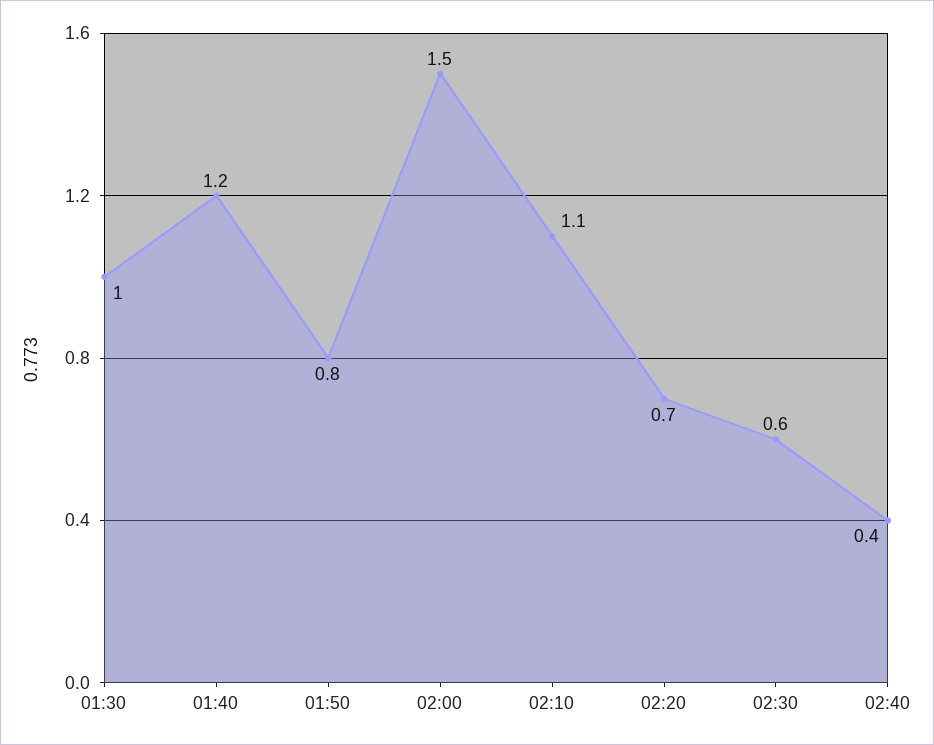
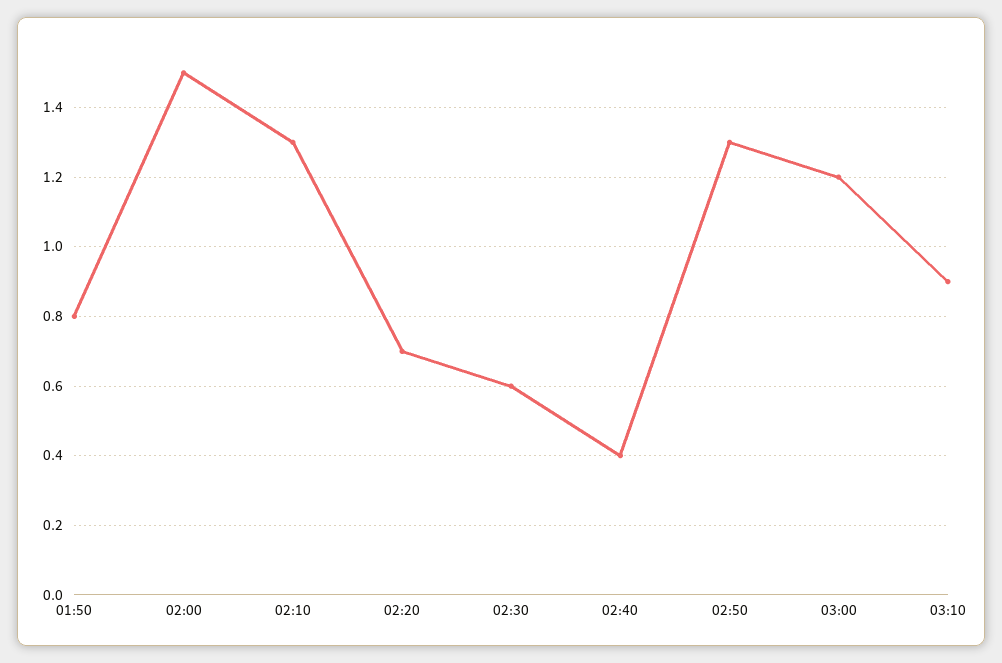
01:30: 1 -> none
01:40: 1.2 -> none
02:10: 1.1 -> 1.3
02:50: none -> 1.3
03:00: none -> 1.2
03:10: none -> 0.9

